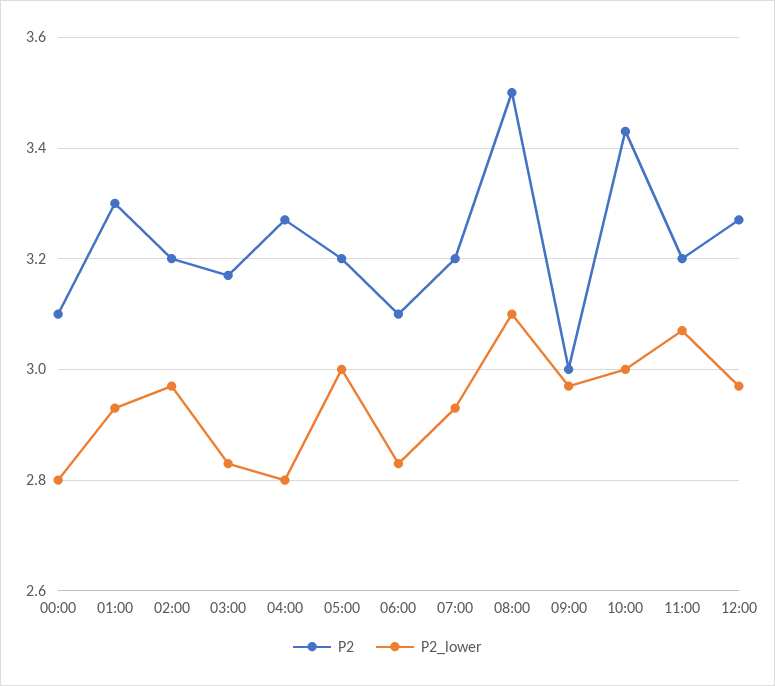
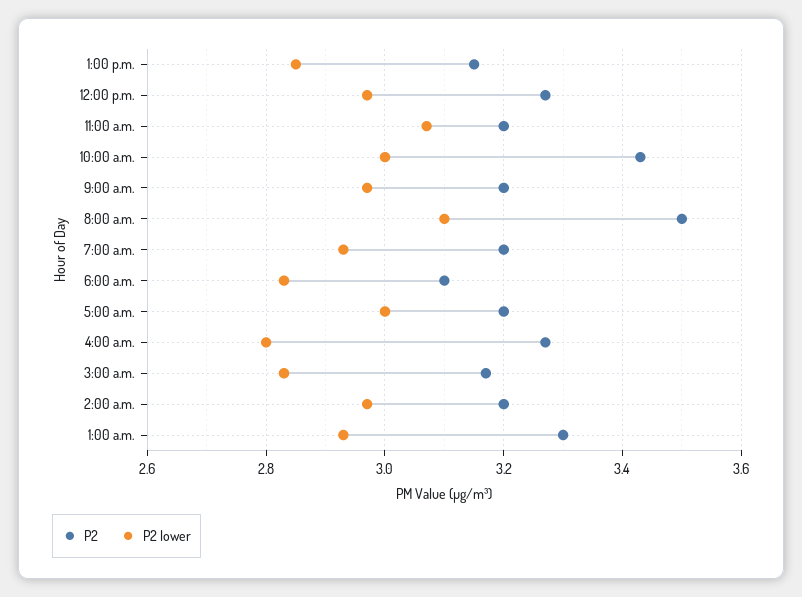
P2, 00:00: 3.1 -> none
P2_lower, 00:00: 2.8 -> none
P2, 09:00: 3 -> 3.2
P2, 1:00 p.m.: none -> 3.15
P2_lower, 1:00 p.m.: none -> 2.85

